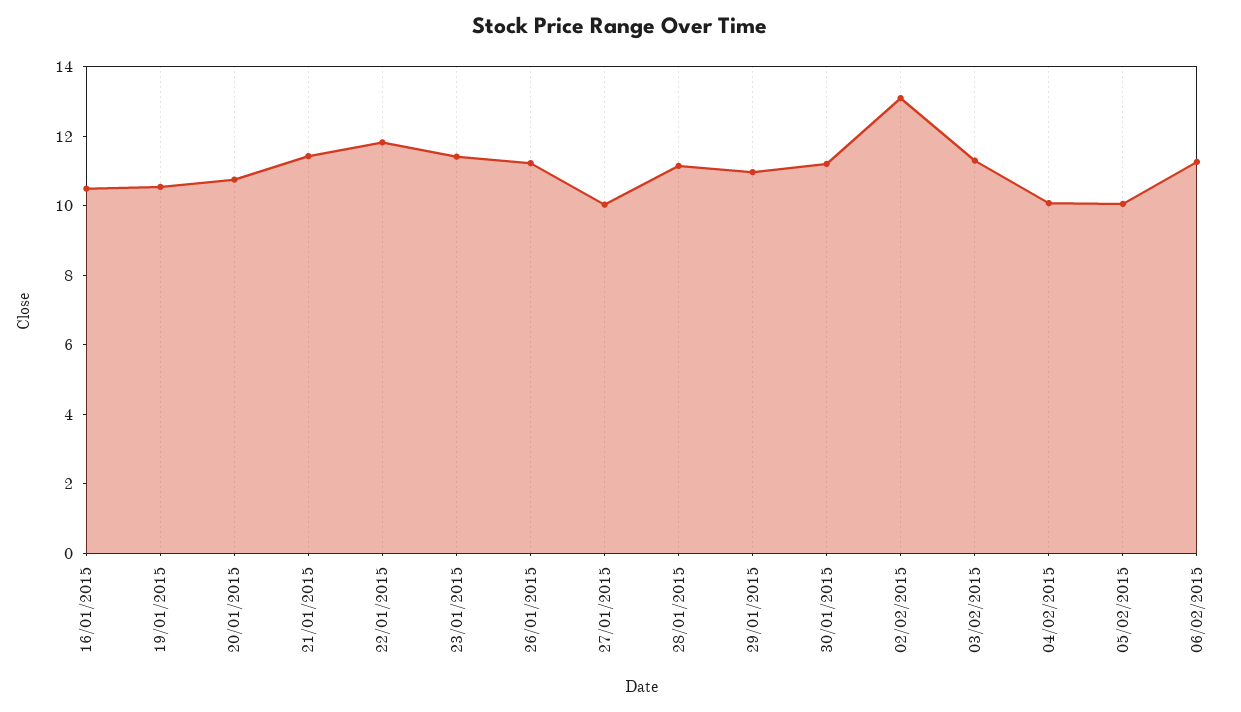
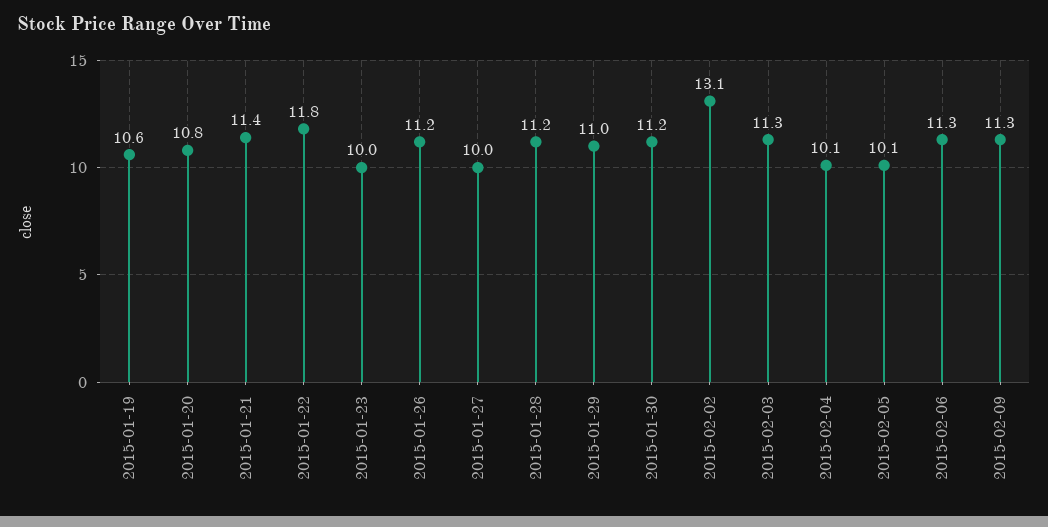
16/01/2015: 10.5 -> none
23/01/2015: 11.5 -> 10
2015-02-09: none -> 11.3

